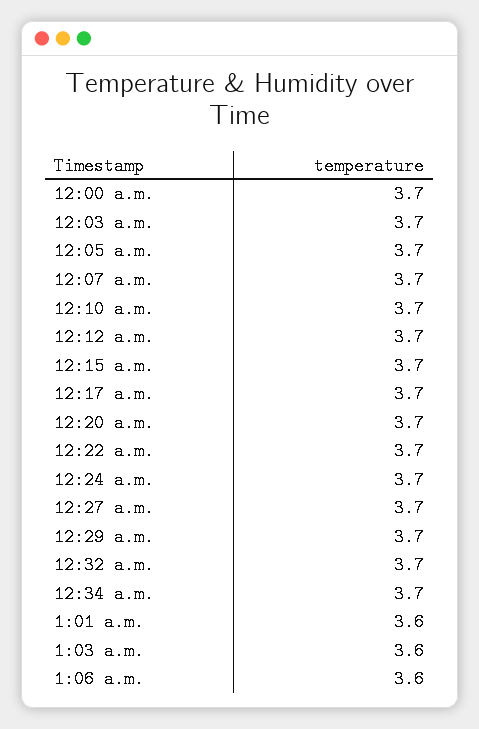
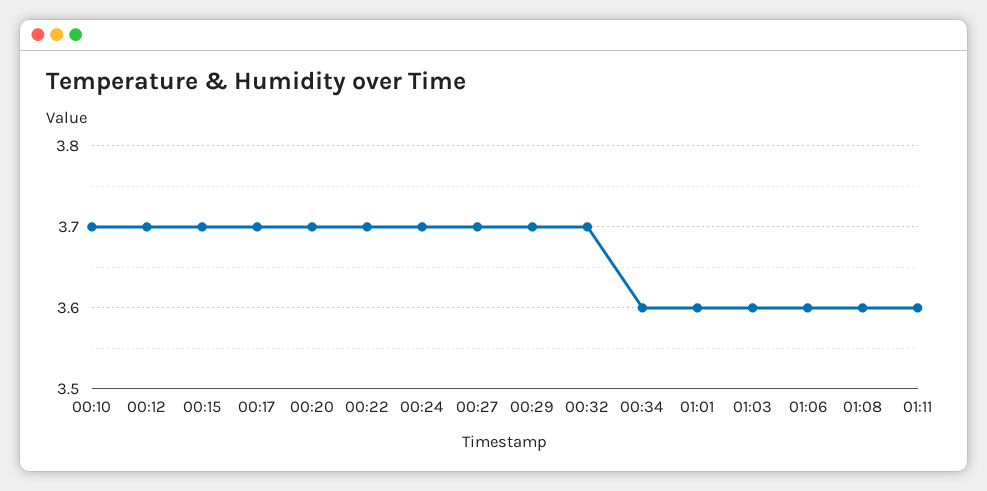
12:00 a.m.: 3.7 -> none
12:03 a.m.: 3.7 -> none
12:05 a.m.: 3.7 -> none
12:07 a.m.: 3.7 -> none
12:34 a.m.: 3.7 -> 3.6
01:08: none -> 3.6
01:11: none -> 3.6

